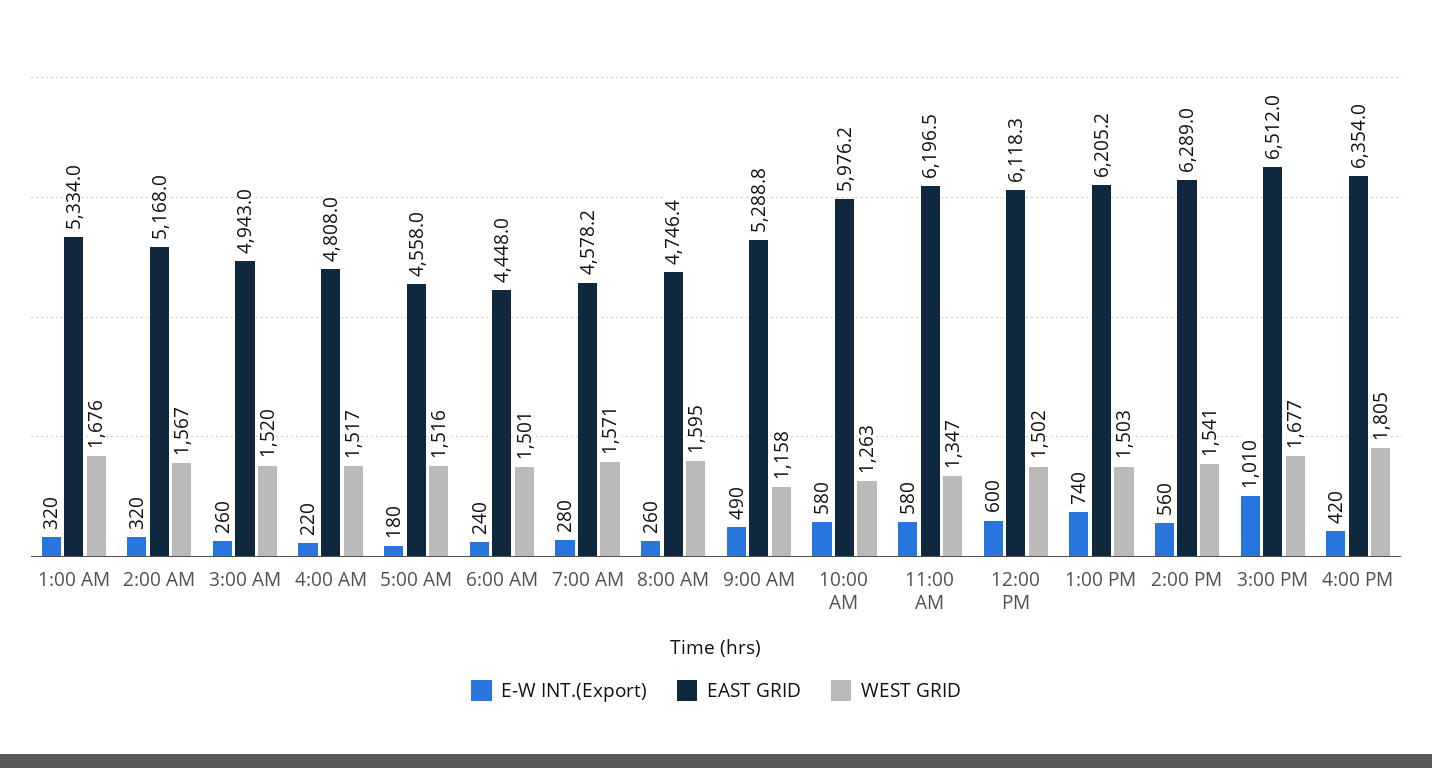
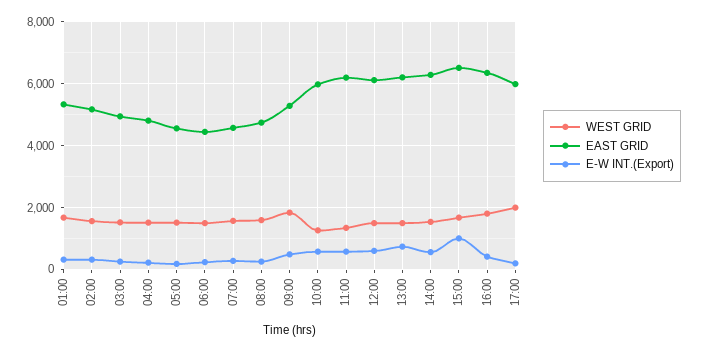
WEST GRID, 9:00 AM: 1158 -> 1800
WEST GRID, 17:00: none -> 2000
EAST GRID, 17:00: none -> 6000
E-W INT.(Export), 17:00: none -> 200

